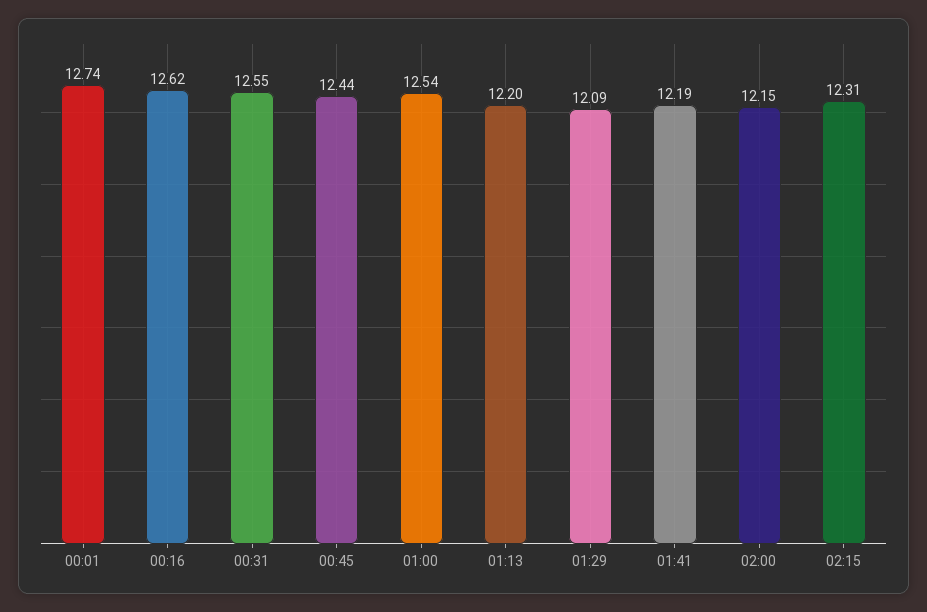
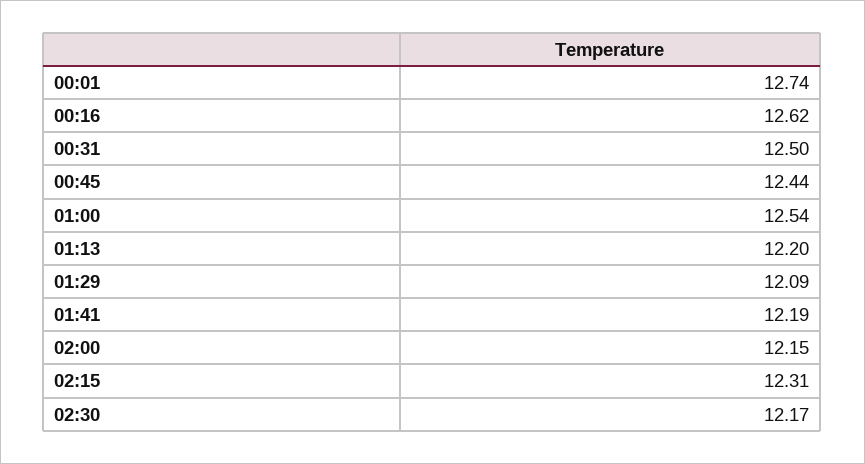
00:31: 12.55 -> 12.5
02:30: none -> 12.17

